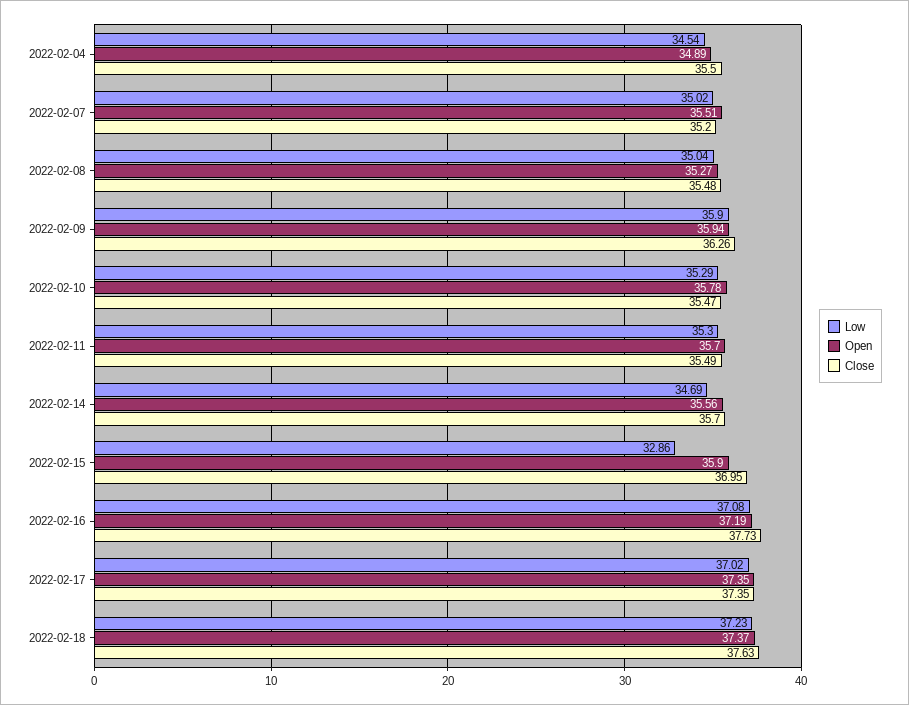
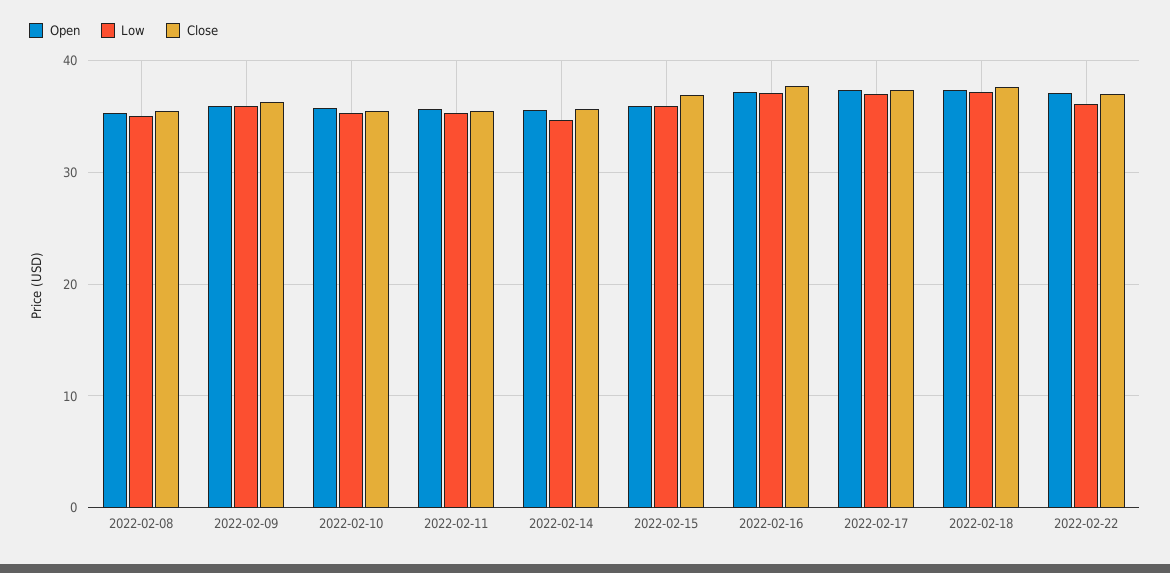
Low, 2022-02-04: 34.54 -> none
Open, 2022-02-04: 34.89 -> none
Close, 2022-02-04: 35.5 -> none
Low, 2022-02-07: 35.02 -> none
Open, 2022-02-07: 35.51 -> none
Close, 2022-02-07: 35.2 -> none
Low, 2022-02-15: 32.86 -> 36
Open, 2022-02-22: none -> 37
Low, 2022-02-22: none -> 36
Close, 2022-02-22: none -> 37

